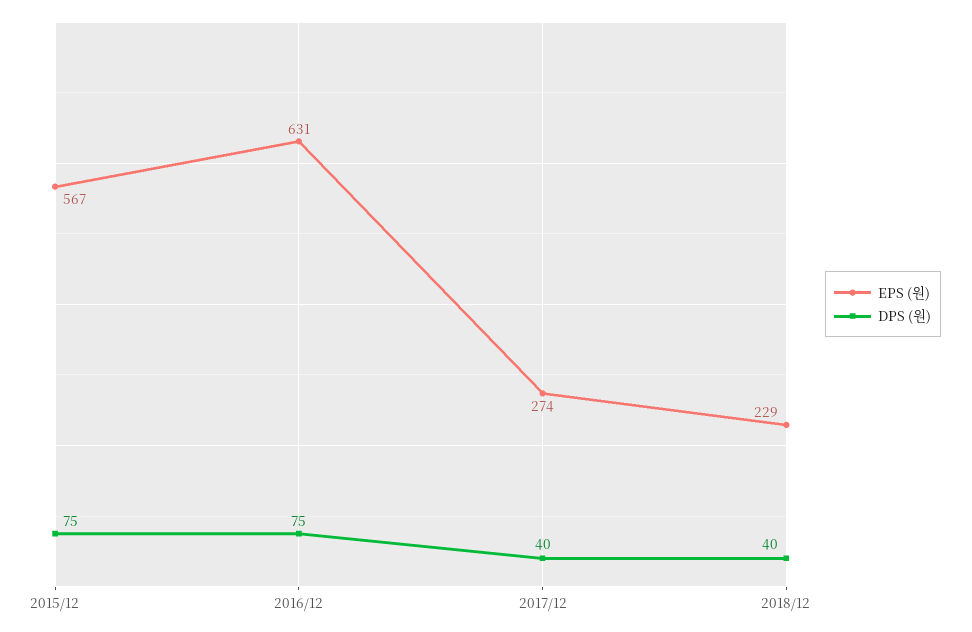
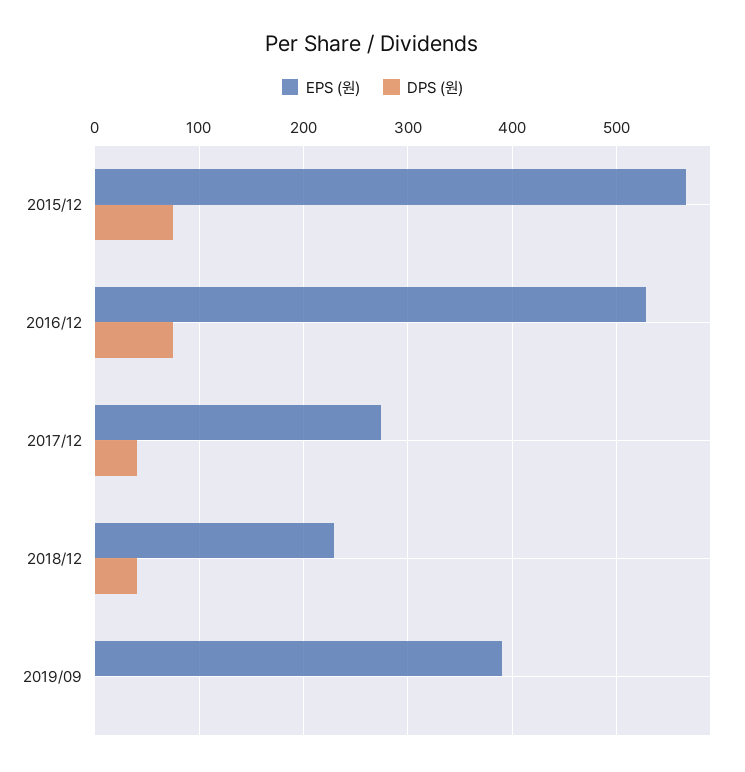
EPS (원), 2016/12: 631 -> 530
EPS (원), 2019/09: none -> 390
DPS (원), 2019/09: none -> 0

